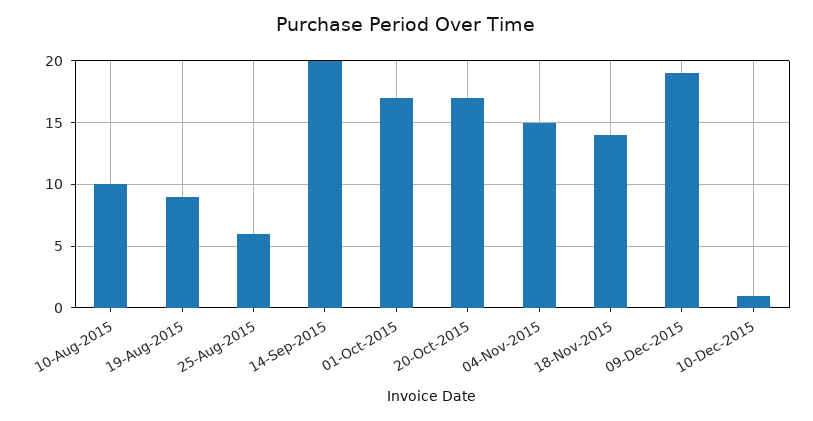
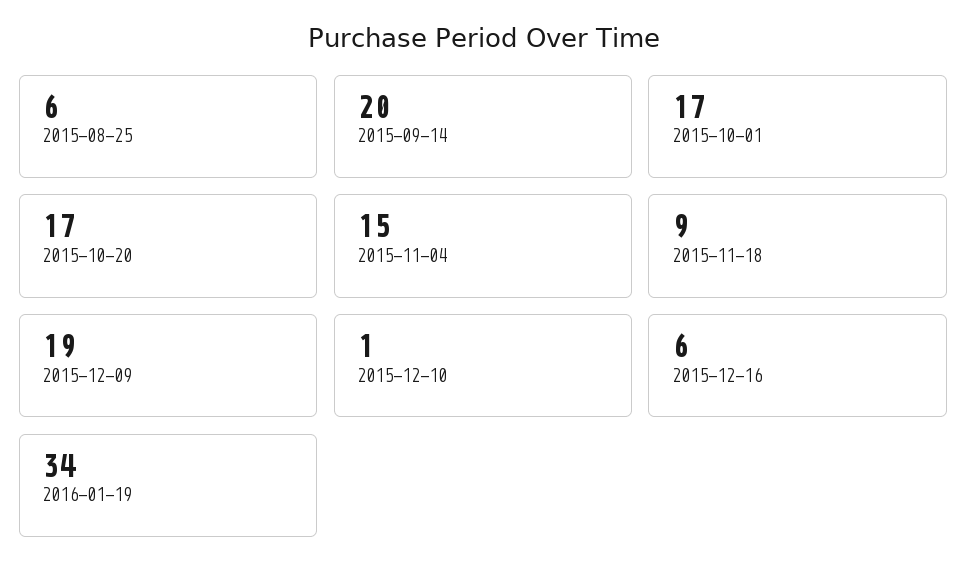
10-Aug-2015: 10 -> none
19-Aug-2015: 9 -> none
18-Nov-2015: 14 -> 9
2015-12-16: none -> 6
2016-01-19: none -> 34

